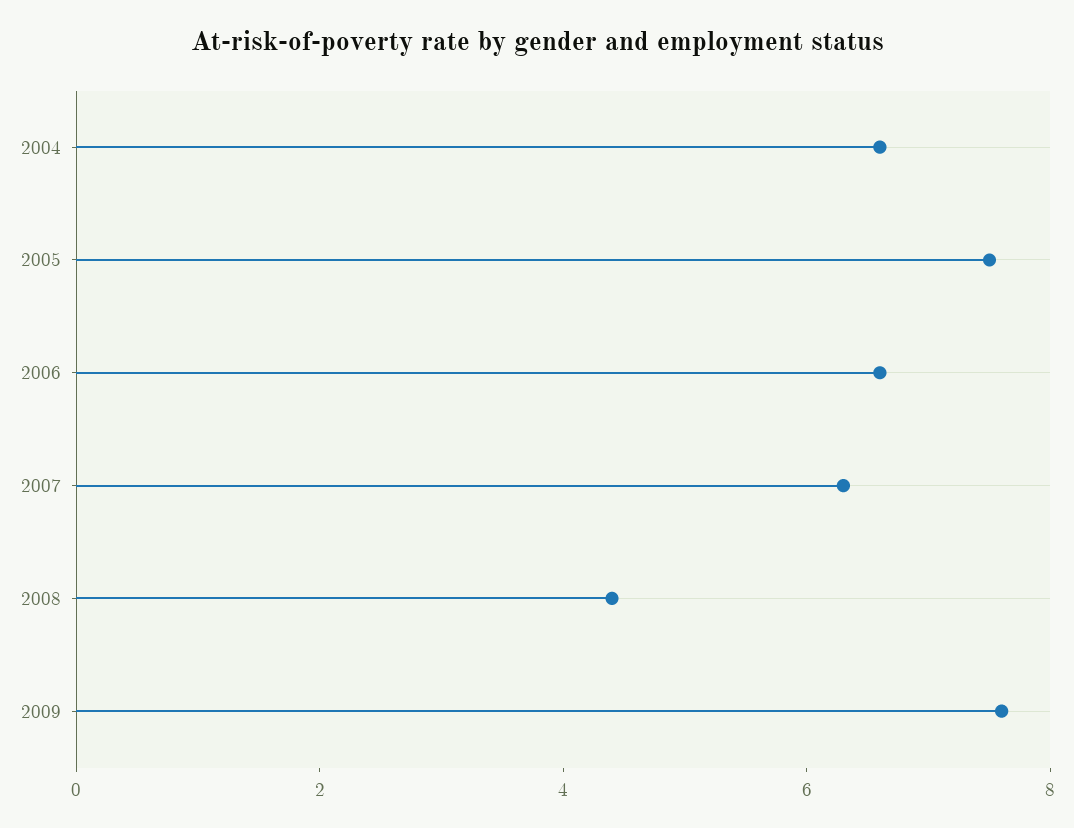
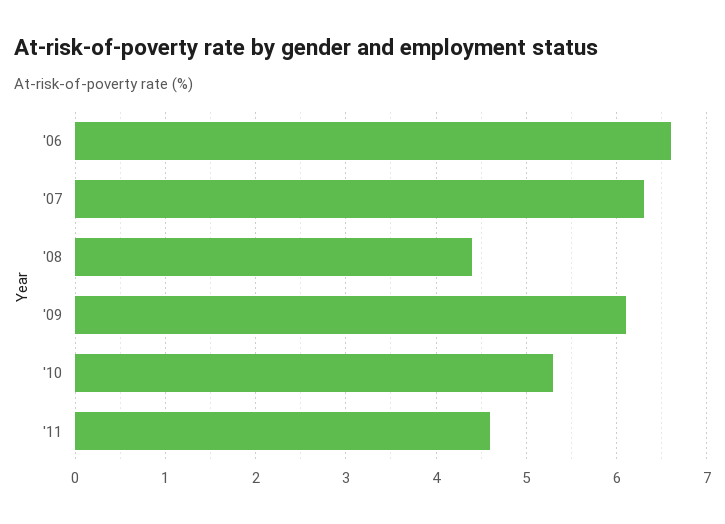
2004: 6.5 -> none
2005: 7.5 -> none
2009: 7.5 -> 6.1
'10: none -> 5.3
'11: none -> 4.6

